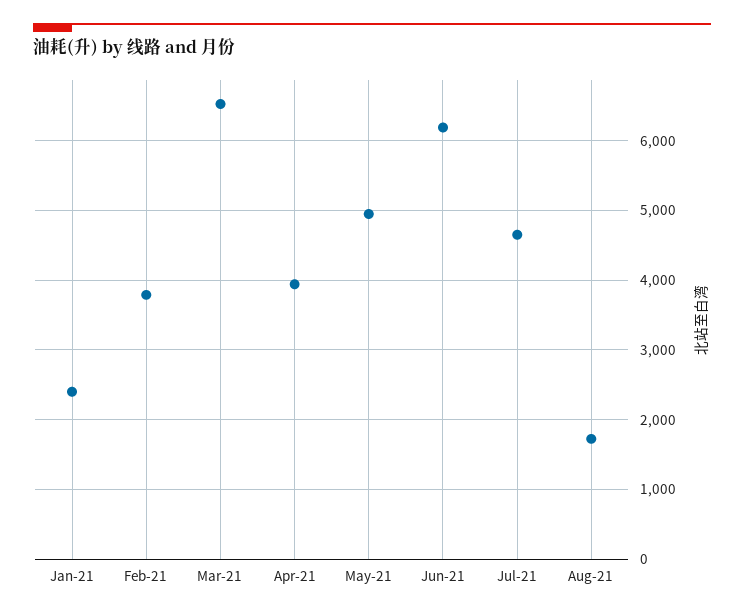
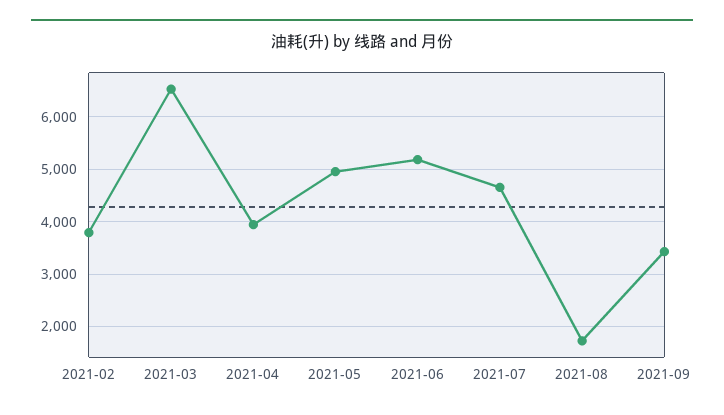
Jan-21: 2400 -> none
Jun-21: 6200 -> 5200
2021-09: none -> 3400

